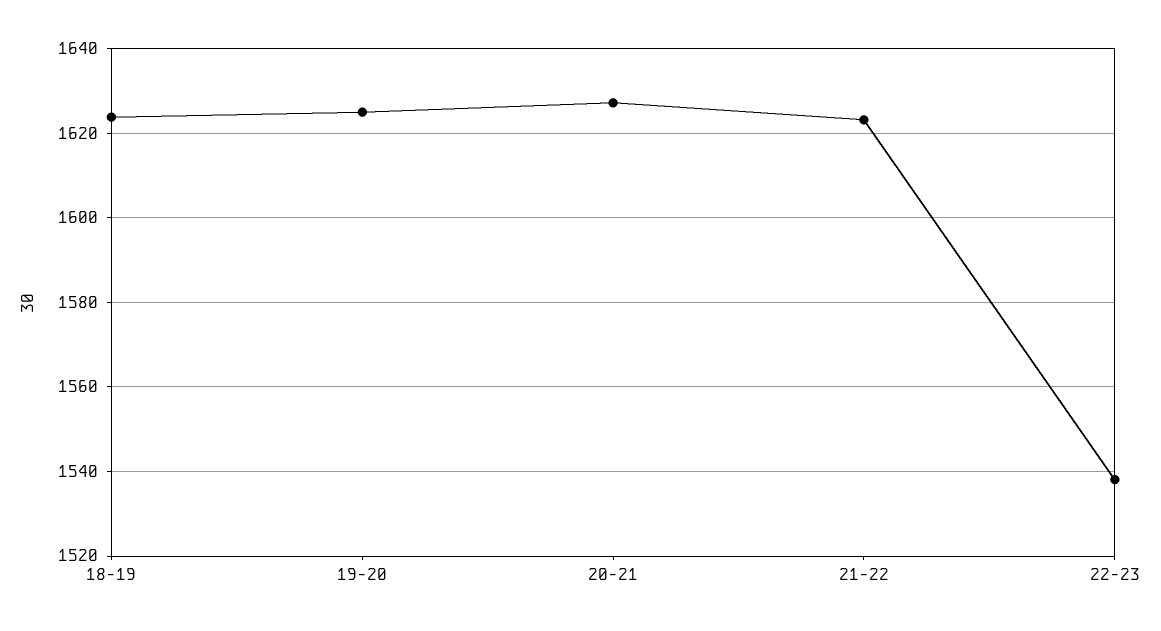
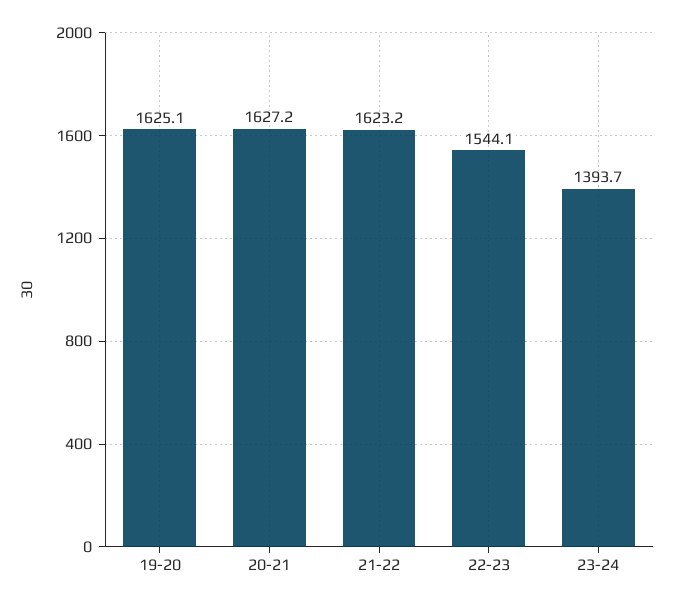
18-19: 1624 -> none
22-23: 1538 -> 1544.1
23-24: none -> 1393.7

